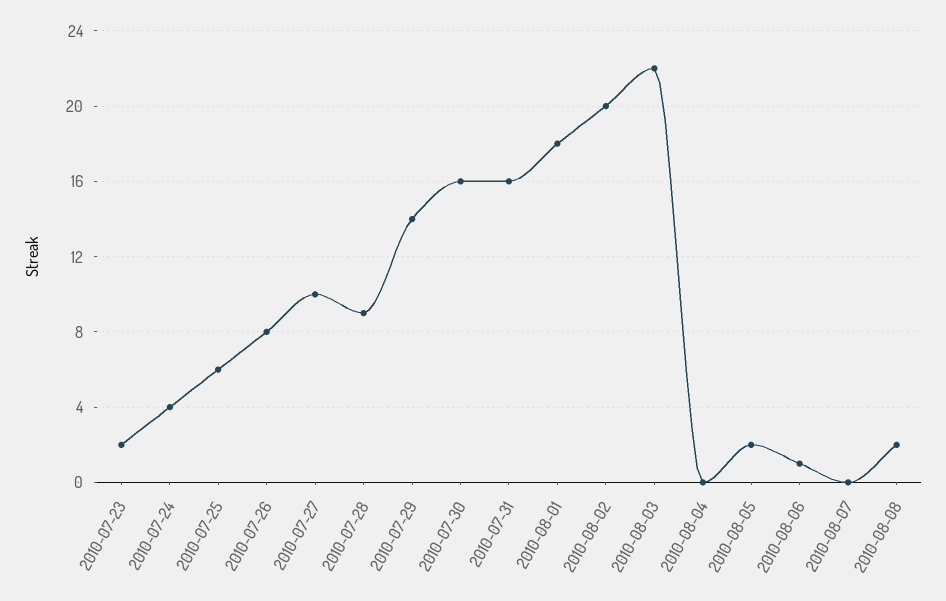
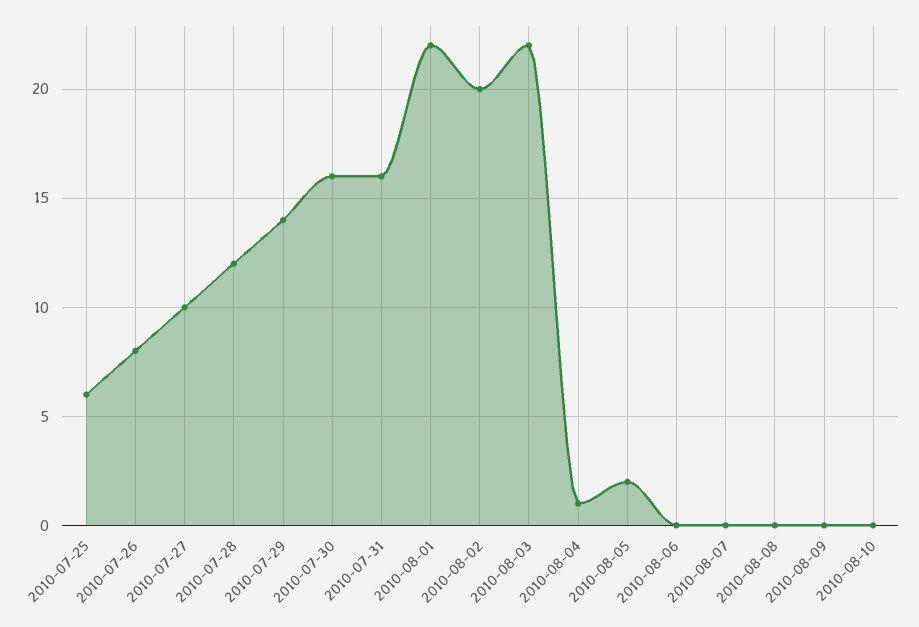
2010-07-23: 2 -> none
2010-07-24: 4 -> none
2010-07-28: 9 -> 12
2010-08-01: 18 -> 22
2010-08-04: 0 -> 1
2010-08-06: 1 -> 0
2010-08-08: 2 -> 0
2010-08-09: none -> 0
2010-08-10: none -> 0

